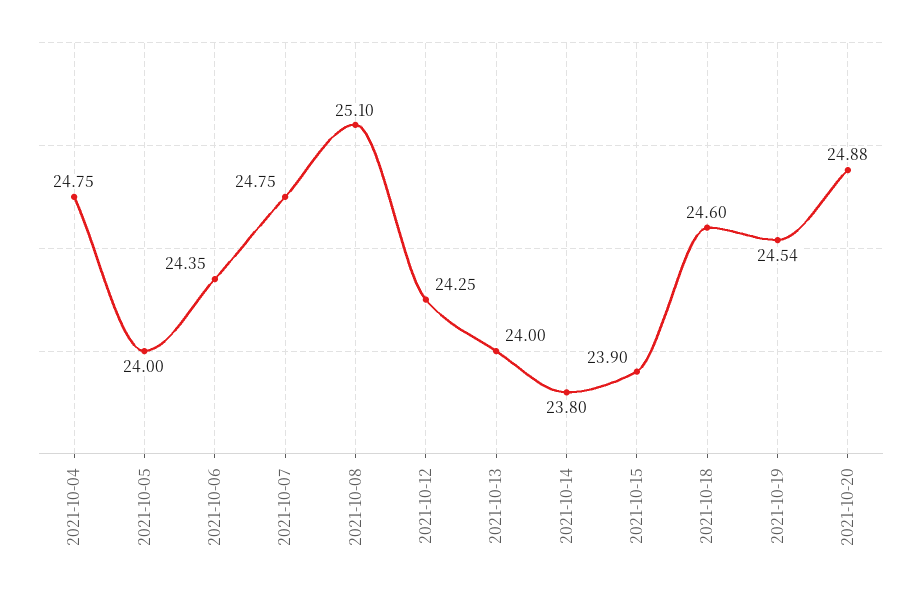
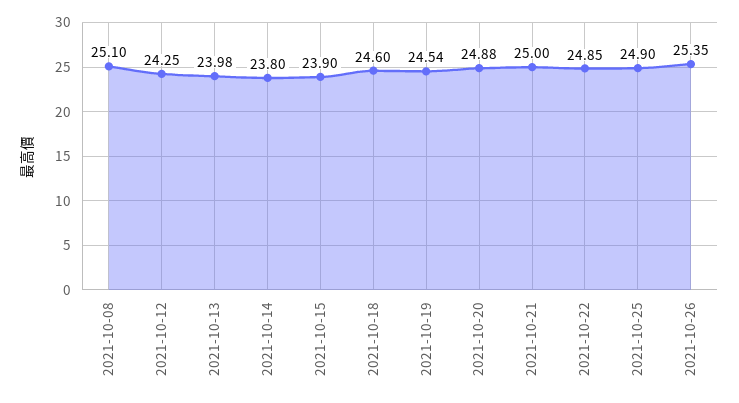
2021-10-04: 24.75 -> none
2021-10-05: 24 -> none
2021-10-06: 24.35 -> none
2021-10-07: 24.75 -> none
2021-10-13: 24 -> 23.98
2021-10-21: none -> 25
2021-10-22: none -> 24.85
2021-10-25: none -> 24.9
2021-10-26: none -> 25.35

